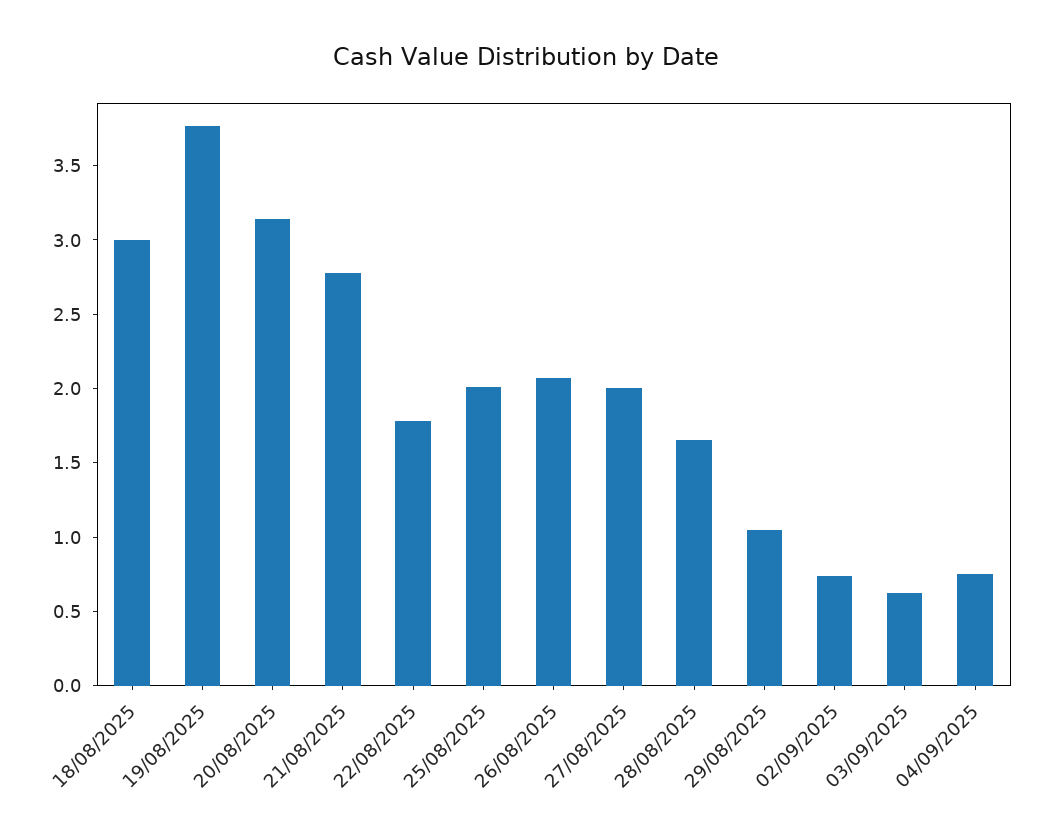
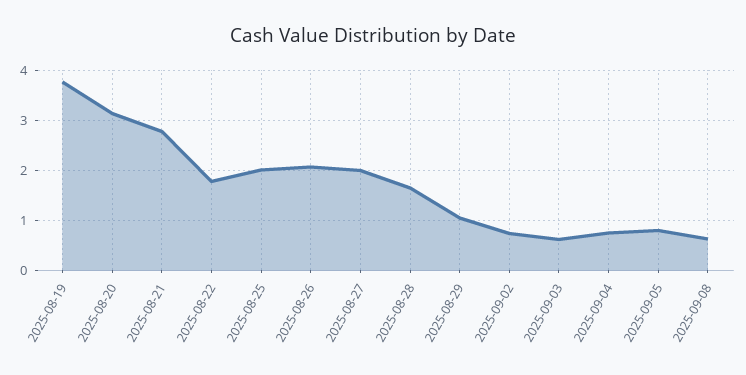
18/08/2025: 3 -> none
2025-09-05: none -> 0.8
2025-09-08: none -> 0.6

